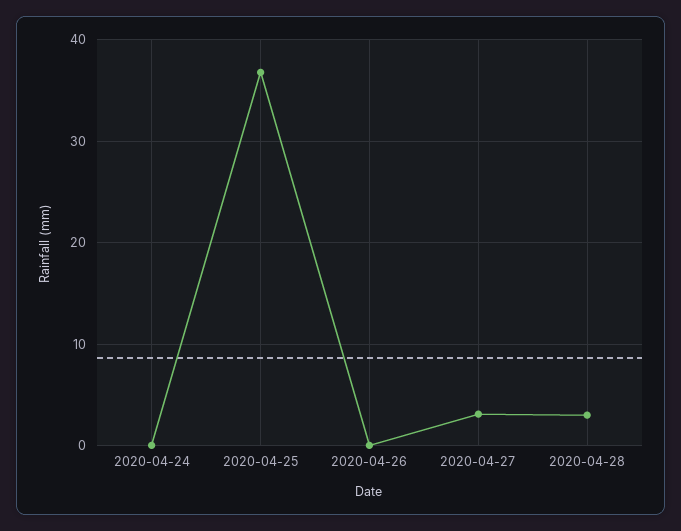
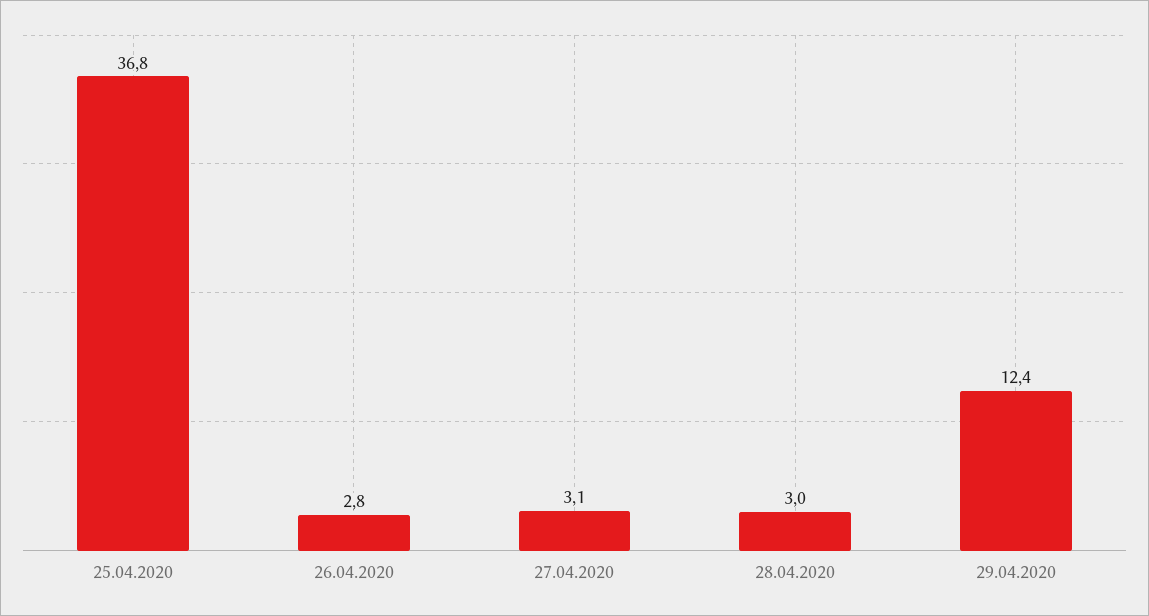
2020-04-24: 0 -> none
2020-04-26: 0 -> 2.8
29.04.2020: none -> 12.4

